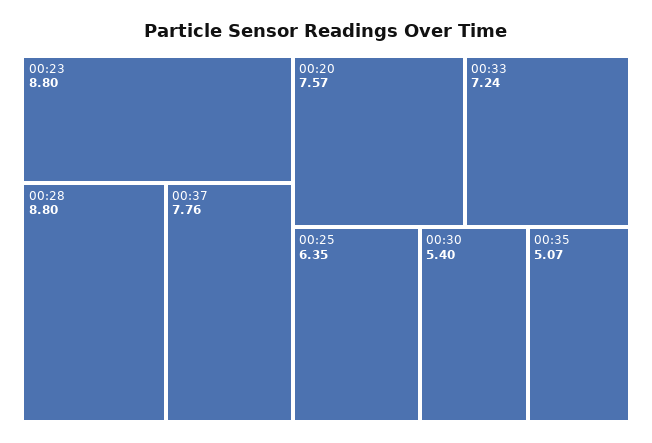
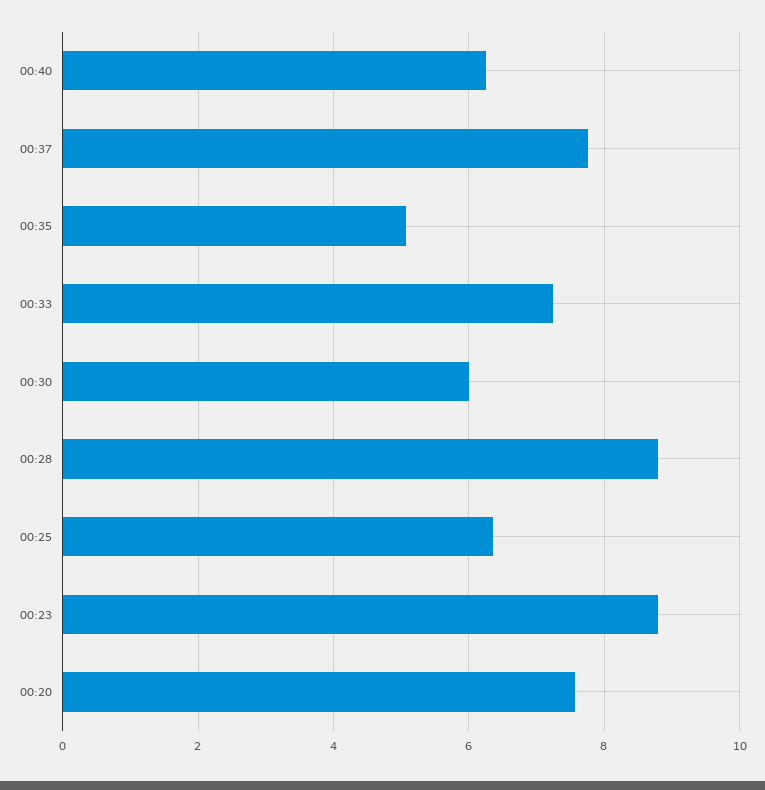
00:30: 5.4 -> 6
00:40: none -> 6.2

